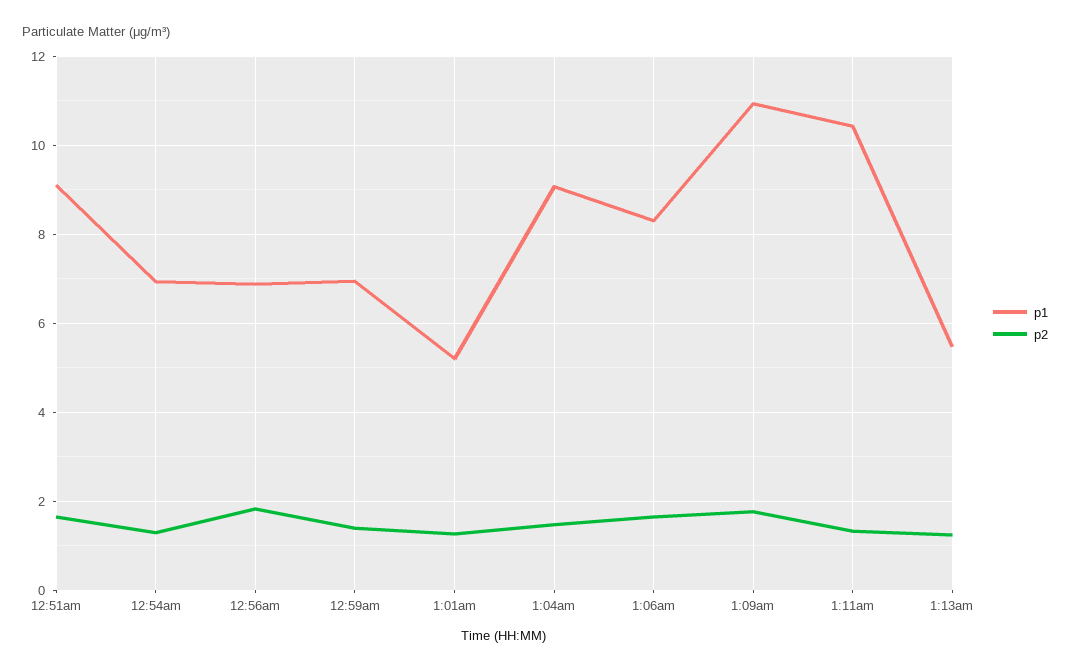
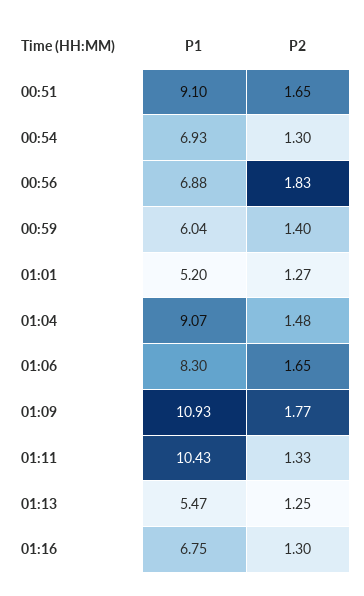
p1, 12:59am: 7 -> 6.04
p1, 01:16: none -> 6.75
p2, 01:16: none -> 1.3

